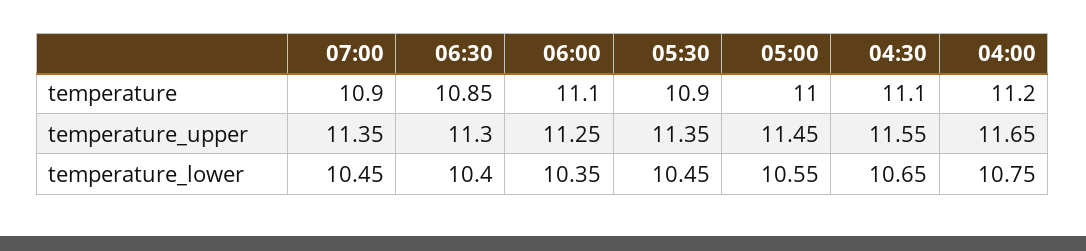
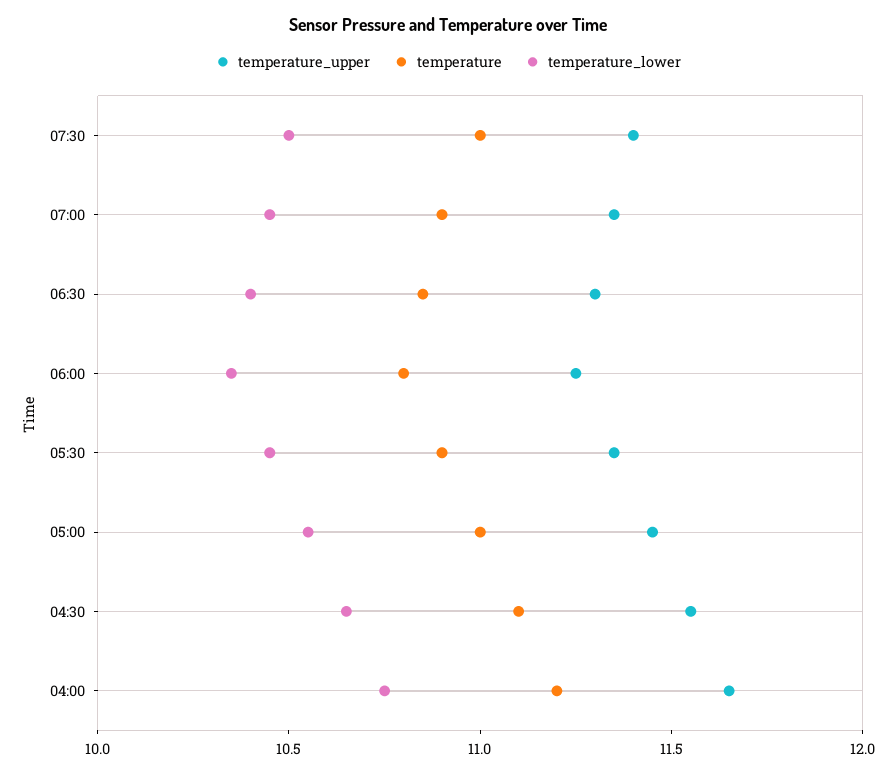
temperature, 06:00: 11.1 -> 10.8
temperature_upper, 07:30: none -> 11.4
temperature, 07:30: none -> 11
temperature_lower, 07:30: none -> 10.5

